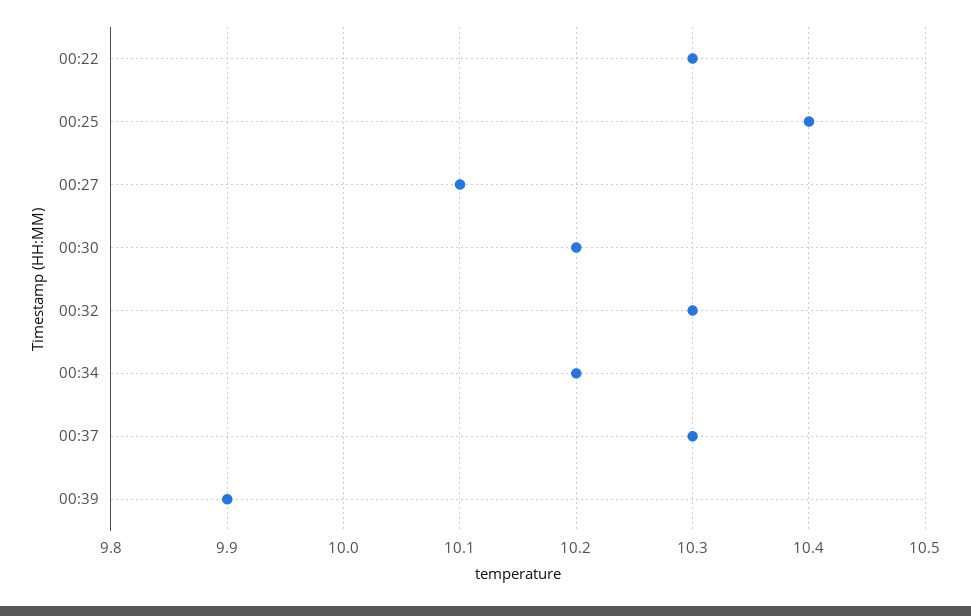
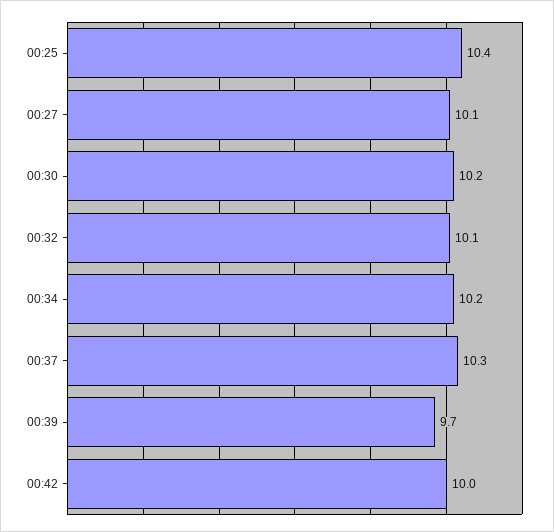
00:22: 10.3 -> none
00:32: 10.3 -> 10.1
00:39: 9.9 -> 9.7
00:42: none -> 10

